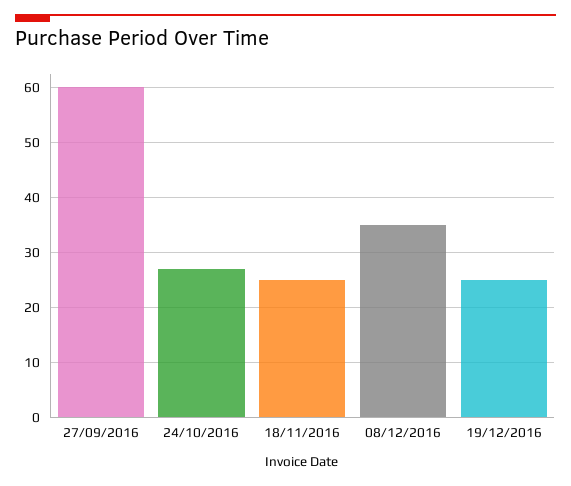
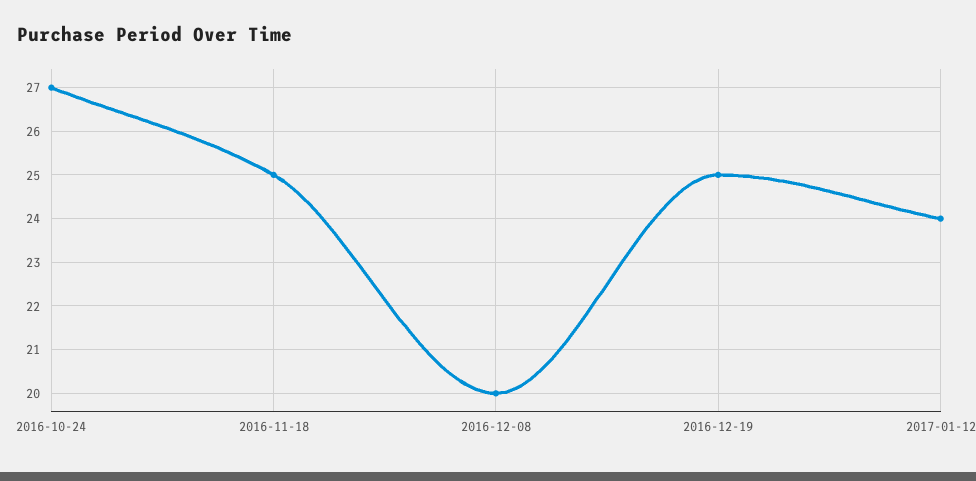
27/09/2016: 60 -> none
08/12/2016: 35 -> 20
2017-01-12: none -> 24

